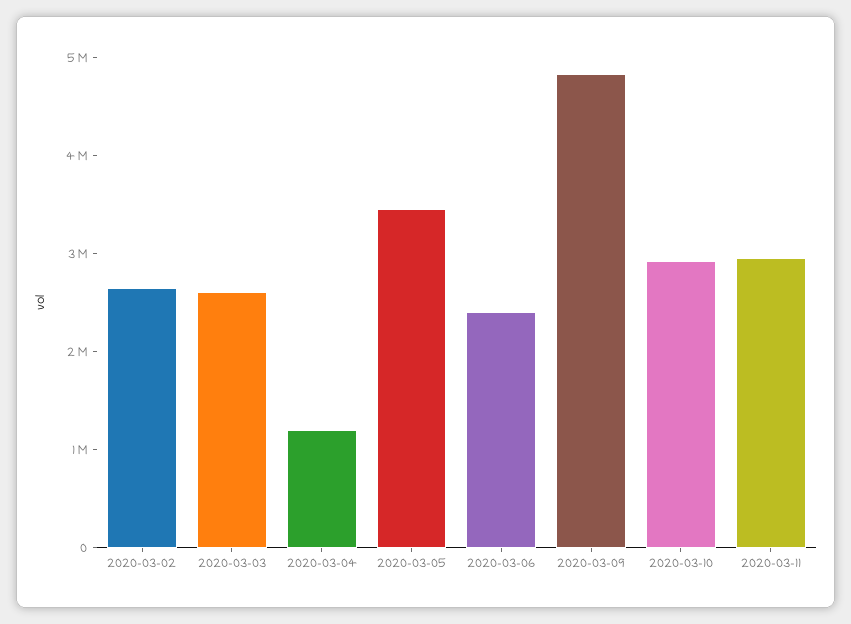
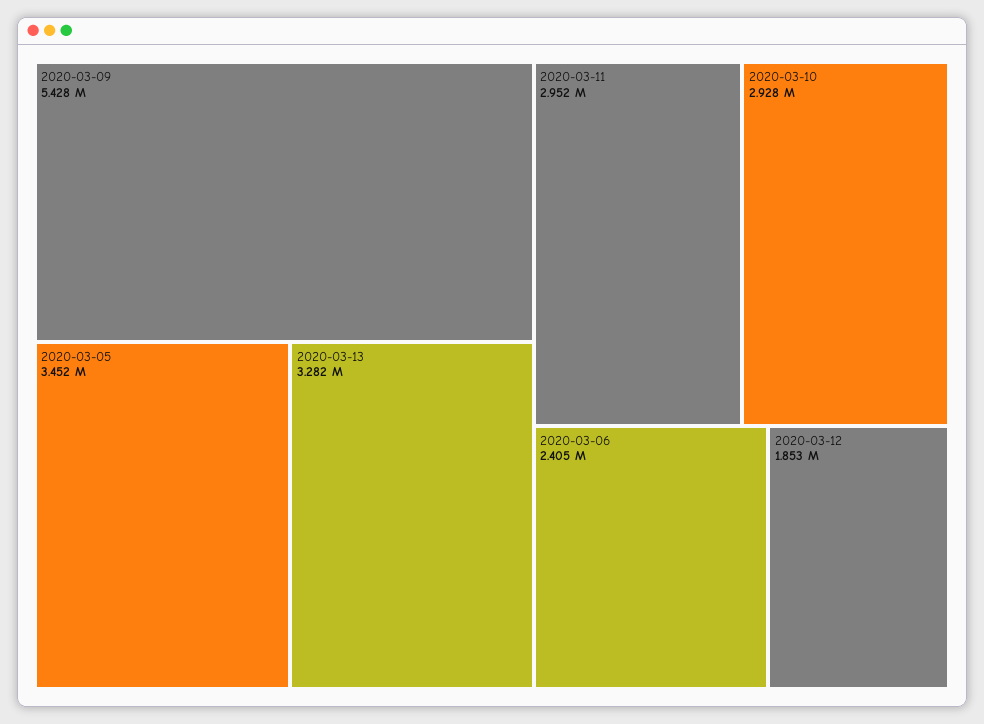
2020-03-02: 2600000 -> none
2020-03-03: 2600000 -> none
2020-03-04: 1200000 -> none
2020-03-09: 4800000 -> 5428000
2020-03-13: none -> 3282000
2020-03-12: none -> 1853000

